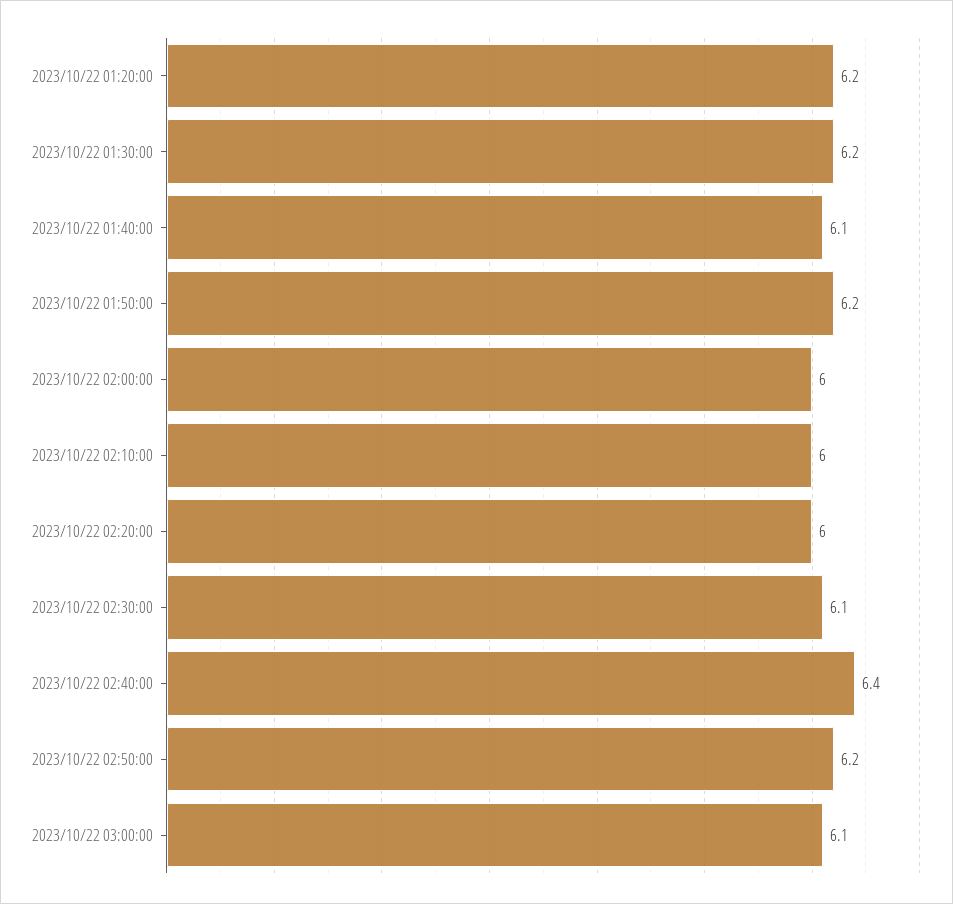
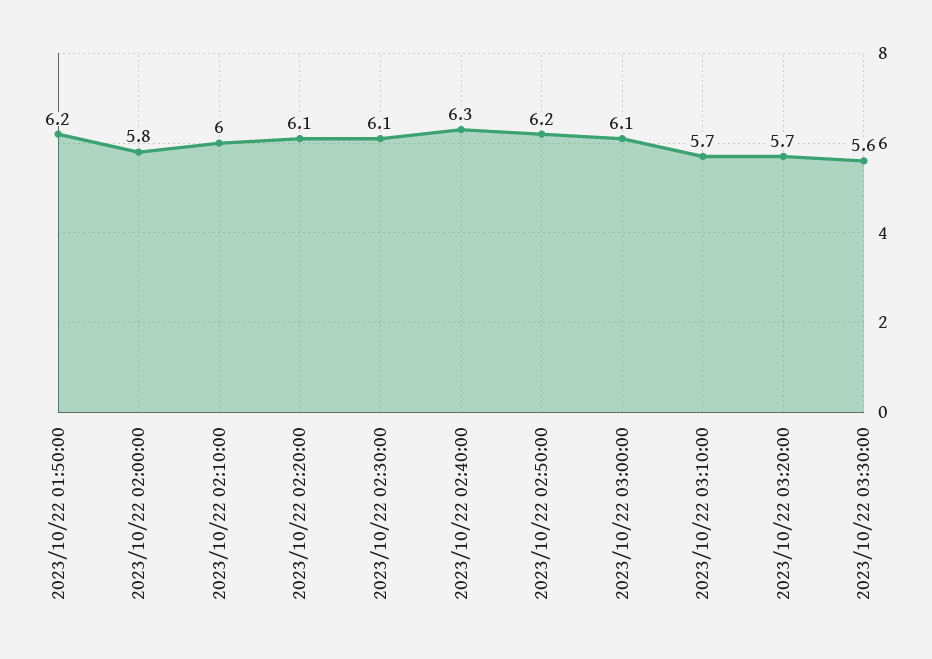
2023/10/22 01:20:00: 6.2 -> none
2023/10/22 01:30:00: 6.2 -> none
2023/10/22 01:40:00: 6.1 -> none
2023/10/22 02:00:00: 6 -> 5.8
2023/10/22 02:20:00: 6 -> 6.1
2023/10/22 02:40:00: 6.4 -> 6.3
2023/10/22 03:10:00: none -> 5.7
2023/10/22 03:20:00: none -> 5.7
2023/10/22 03:30:00: none -> 5.6

